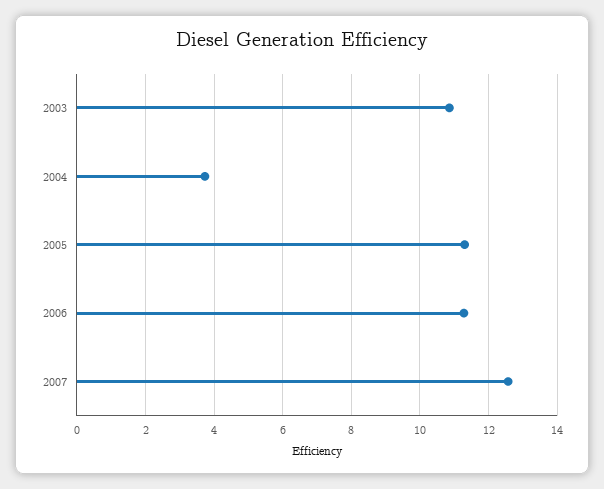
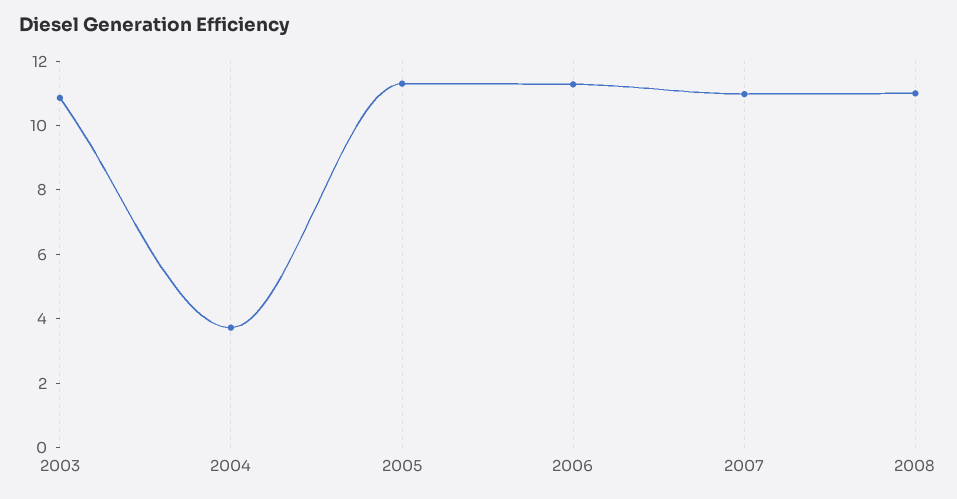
2007: 12.6 -> 11
2008: none -> 11

